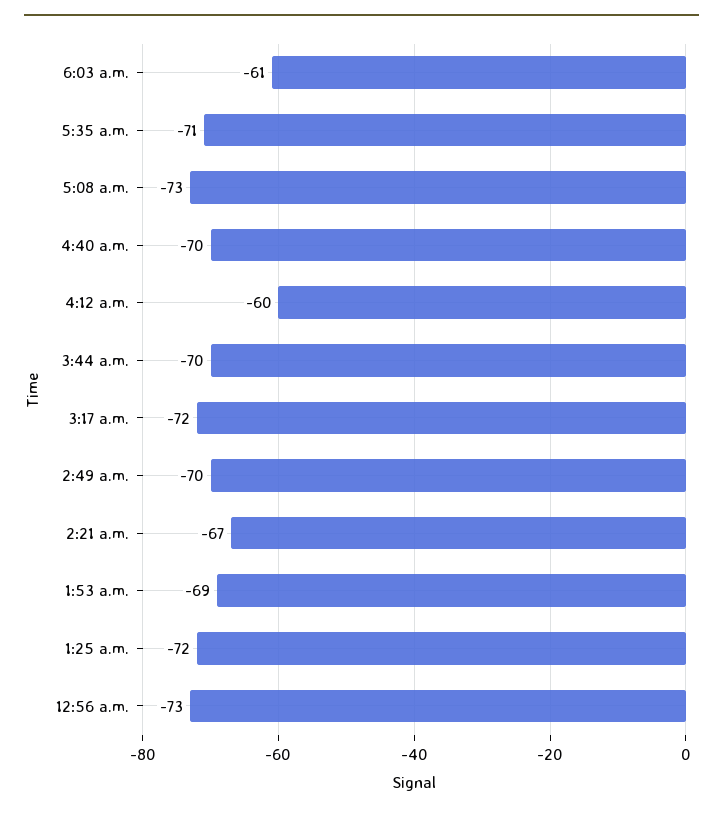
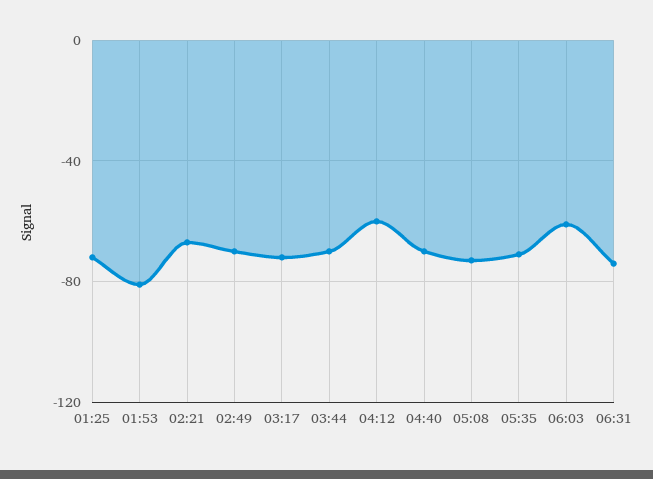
1:53 a.m.: -69 -> -80
12:56 a.m.: -73 -> none
06:31: none -> -75

